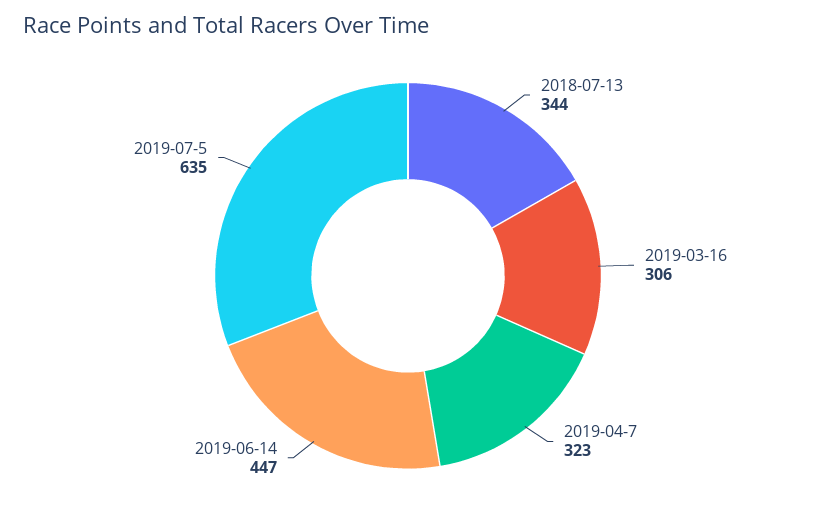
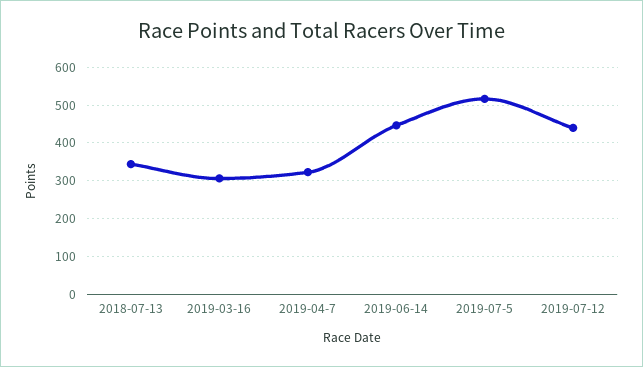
2019-07-5: 635 -> 520
2019-07-12: none -> 440

